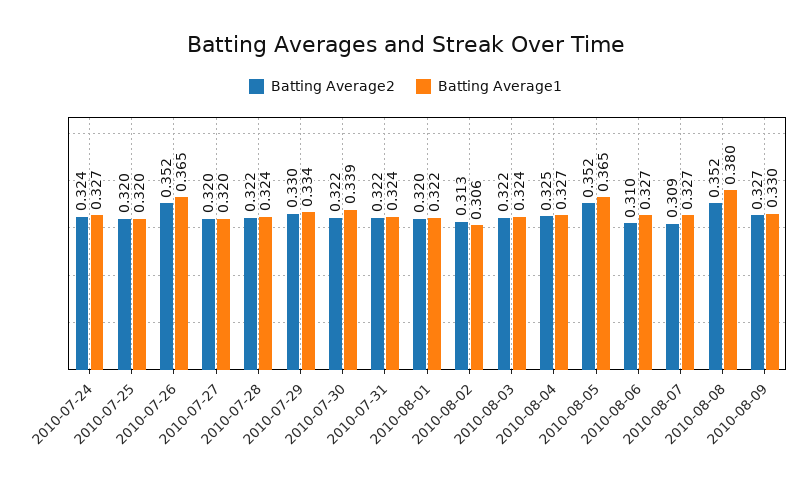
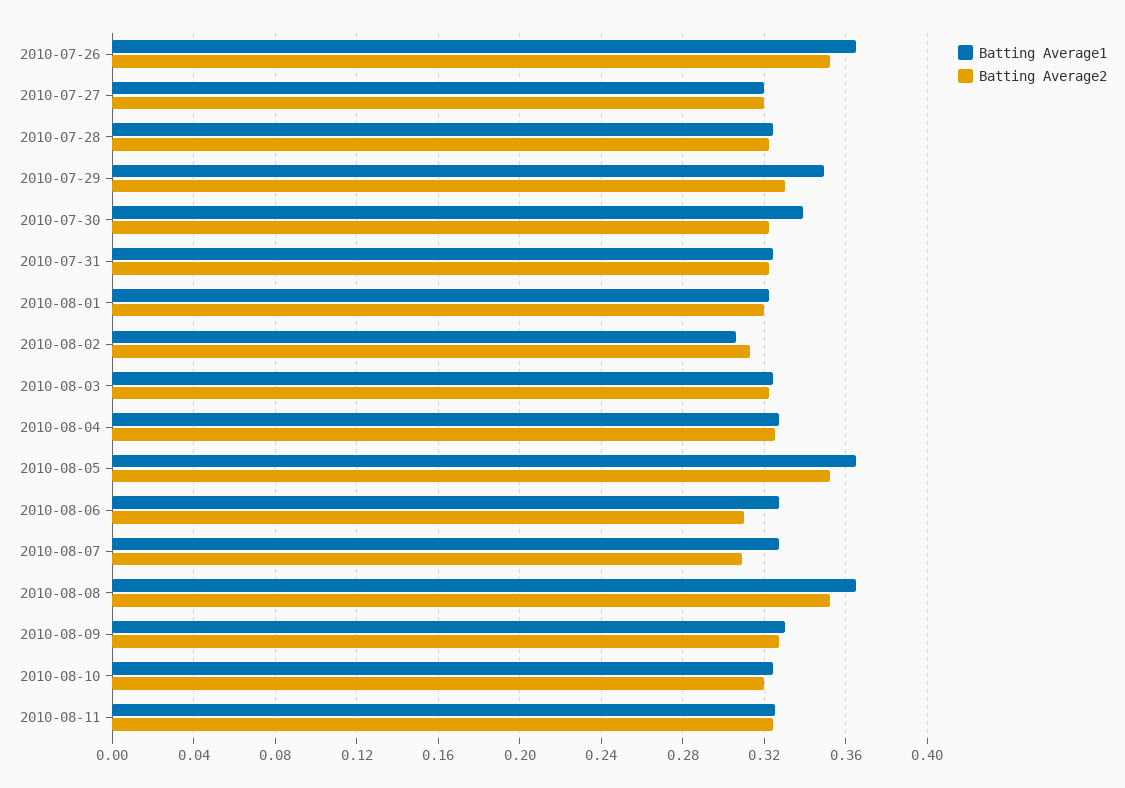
Batting Average2, 2010-07-24: 0.324 -> none
Batting Average1, 2010-07-24: 0.327 -> none
Batting Average2, 2010-07-25: 0.32 -> none
Batting Average1, 2010-07-25: 0.32 -> none
Batting Average1, 2010-07-29: 0.334 -> 0.35
Batting Average1, 2010-08-08: 0.38 -> 0.365
Batting Average1, 2010-08-10: none -> 0.325
Batting Average2, 2010-08-10: none -> 0.32
Batting Average1, 2010-08-11: none -> 0.325
Batting Average2, 2010-08-11: none -> 0.325

